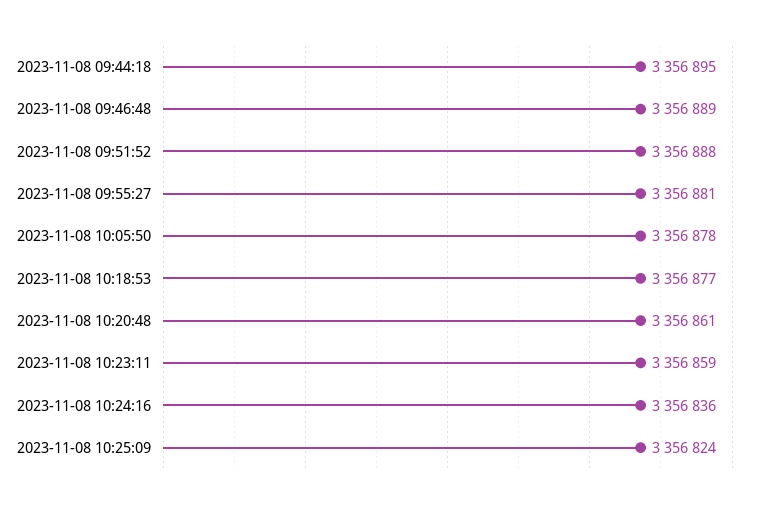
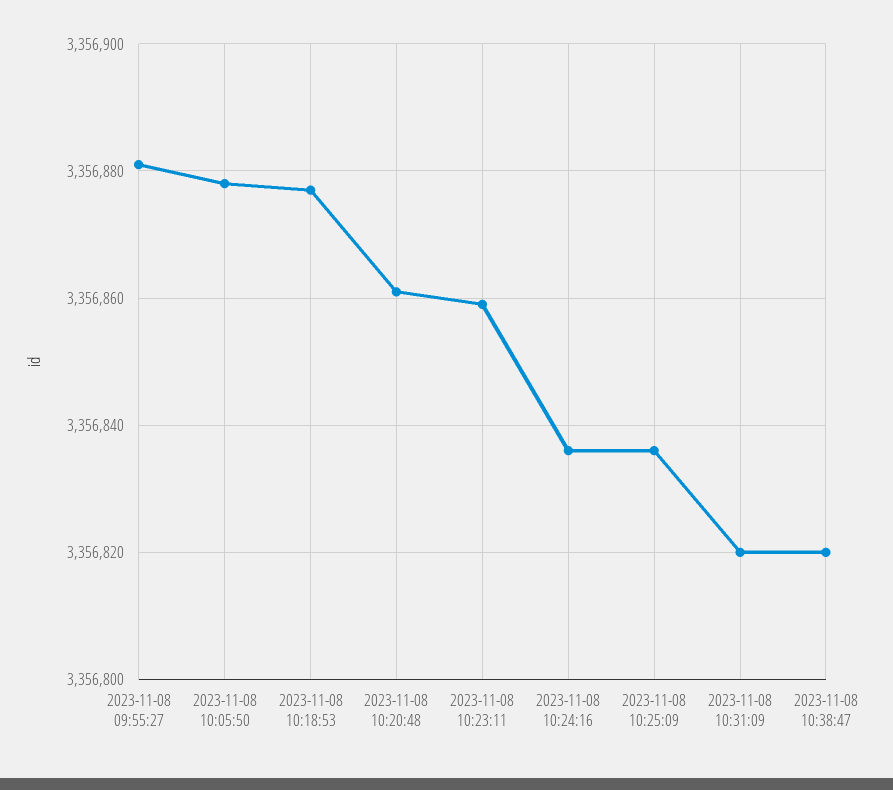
2023-11-08 09:44:18: 3356895 -> none
2023-11-08 09:46:48: 3356889 -> none
2023-11-08 09:51:52: 3356888 -> none
2023-11-08 10:25:09: 3356824 -> 3356835
2023-11-08 10:31:09: none -> 3356820
2023-11-08 10:38:47: none -> 3356820

